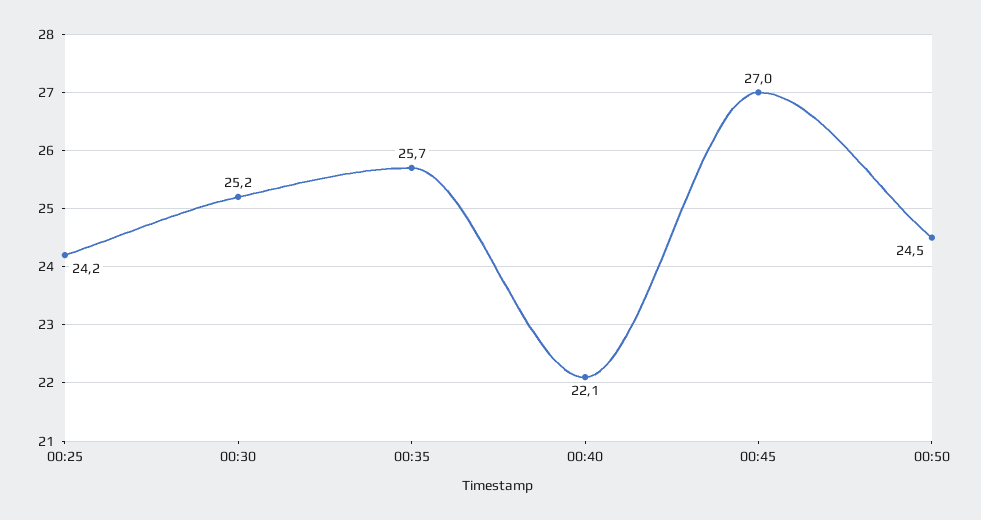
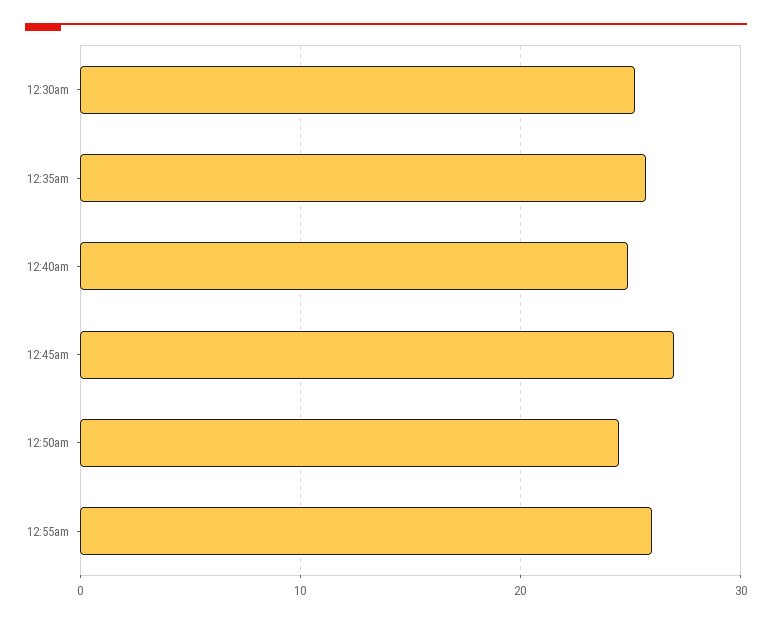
00:25: 24.2 -> none
00:40: 22.1 -> 25
12:55am: none -> 26

